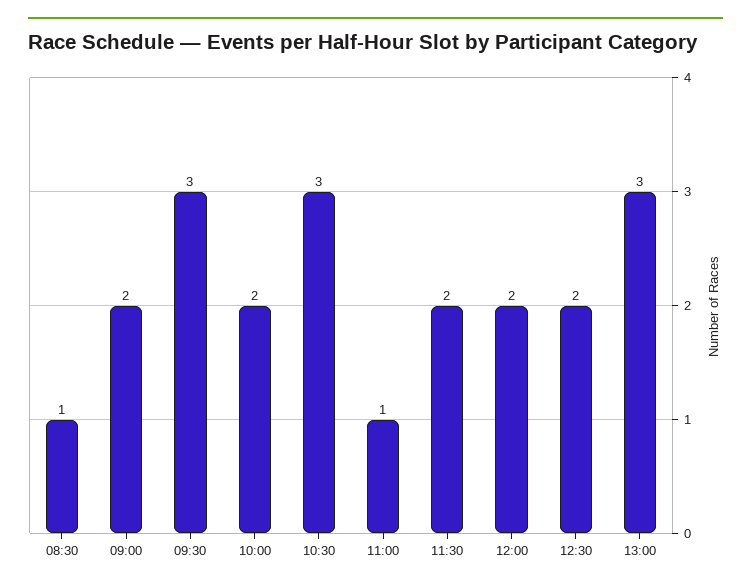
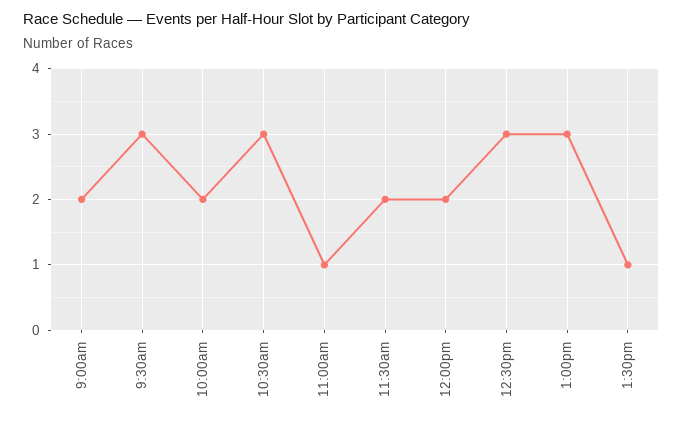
08:30: 1 -> none
12:30: 2 -> 3
1:30pm: none -> 1

